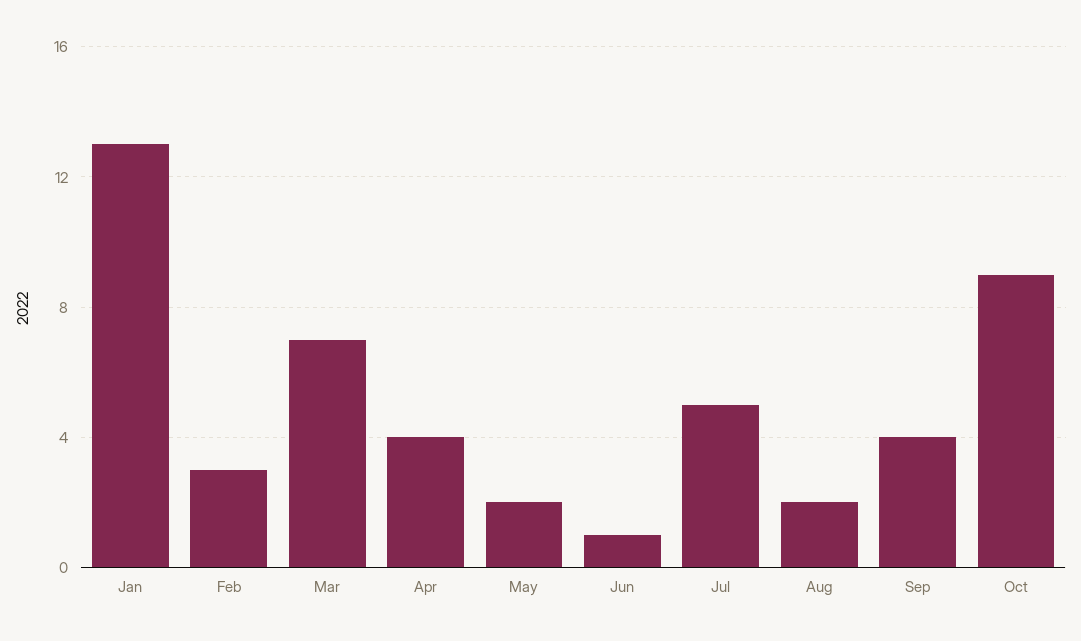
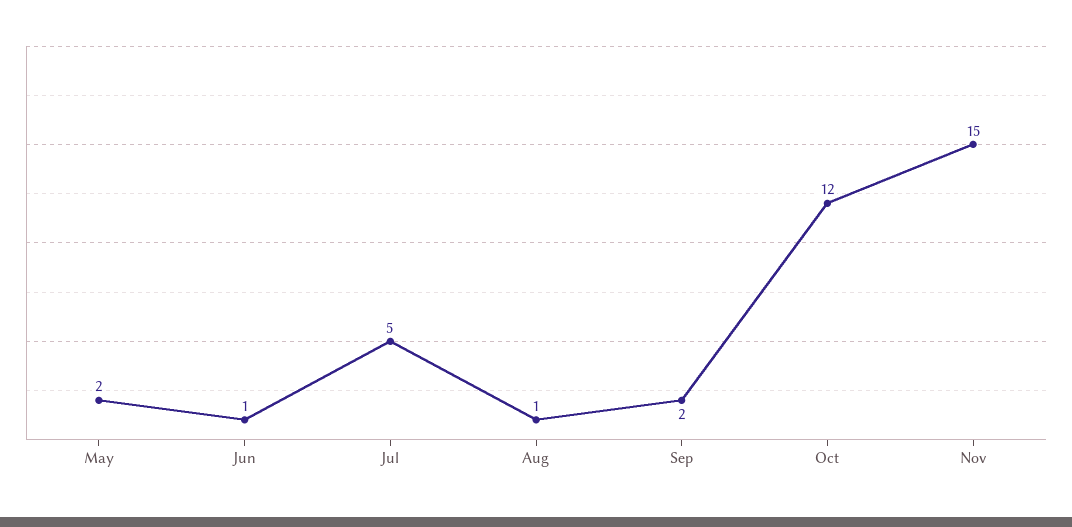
Jan: 13 -> none
Feb: 3 -> none
Mar: 7 -> none
Apr: 4 -> none
Aug: 2 -> 1
Sep: 4 -> 2
Oct: 9 -> 12
Nov: none -> 15

